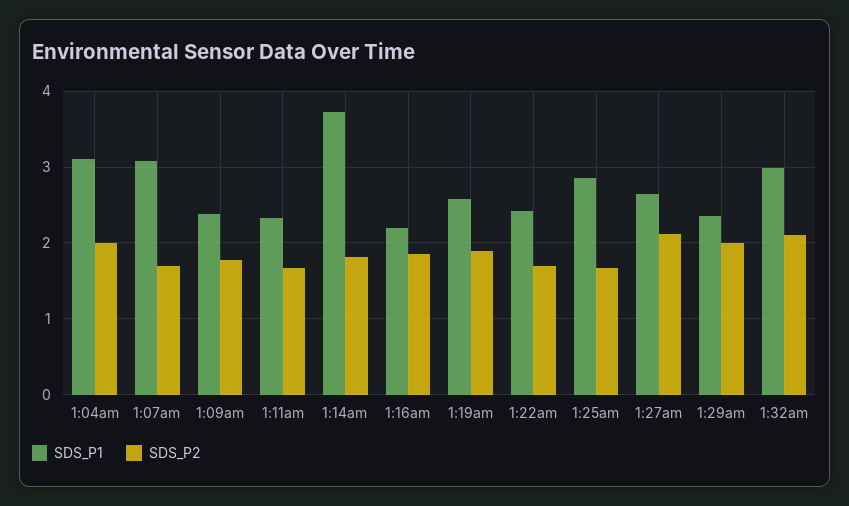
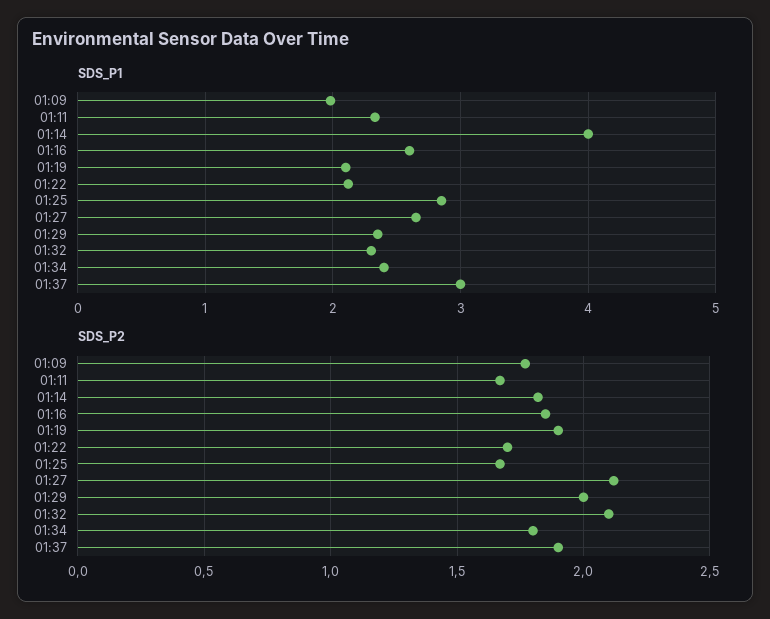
SDS_P1, 1:04am: 3.1 -> none
SDS_P2, 1:04am: 2 -> none
SDS_P1, 1:07am: 3.1 -> none
SDS_P2, 1:07am: 1.7 -> none
SDS_P1, 1:09am: 2.4 -> 2
SDS_P1, 1:14am: 3.7 -> 4
SDS_P1, 1:16am: 2.2 -> 2.6
SDS_P1, 1:19am: 2.6 -> 2.1
SDS_P1, 1:22am: 2.4 -> 2.1
SDS_P1, 1:32am: 3 -> 2.3
SDS_P1, 01:34: none -> 2.4
SDS_P1, 01:37: none -> 3
SDS_P2, 01:34: none -> 1.8
SDS_P2, 01:37: none -> 1.9

